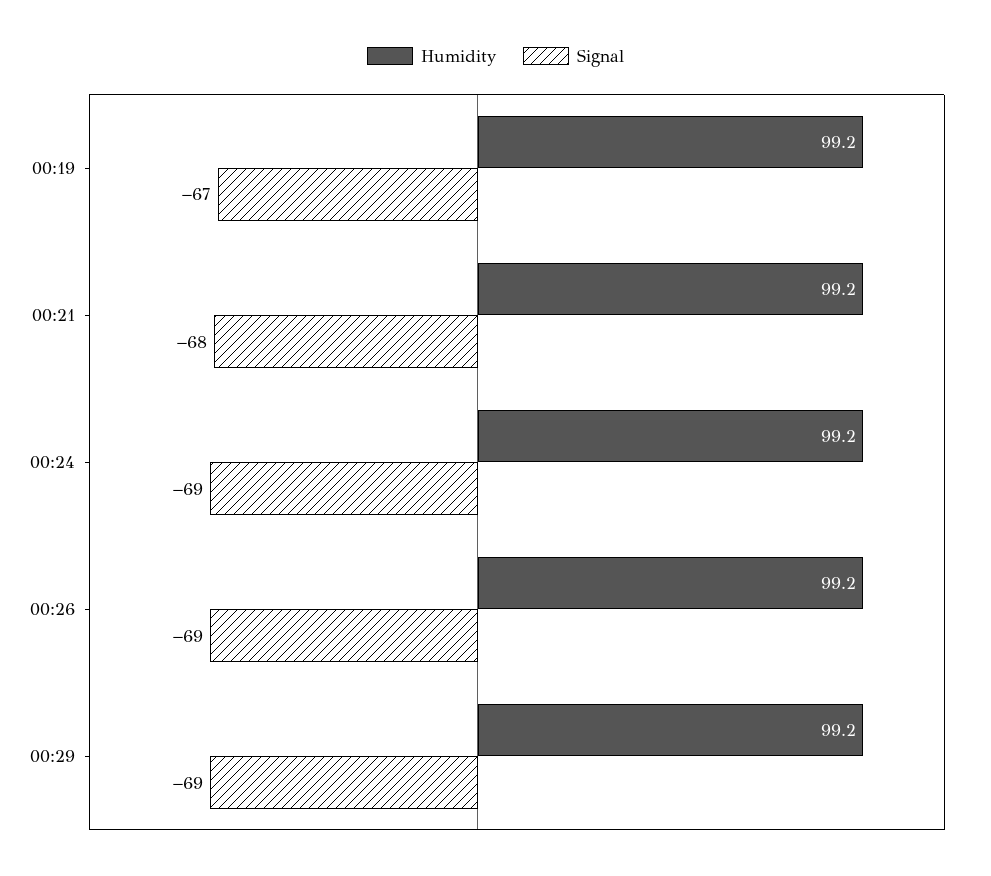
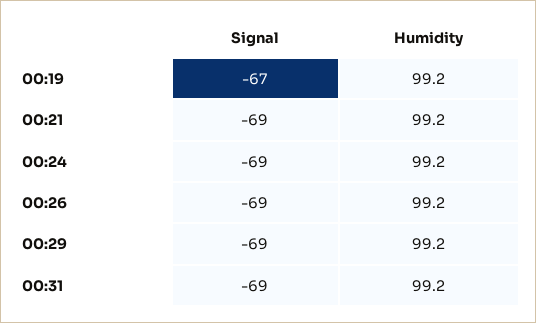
Signal, 00:21: -68 -> -69
Signal, 00:31: none -> -69
Humidity, 00:31: none -> 99.2

